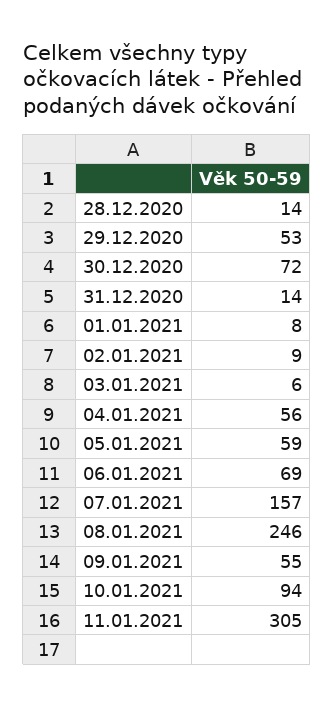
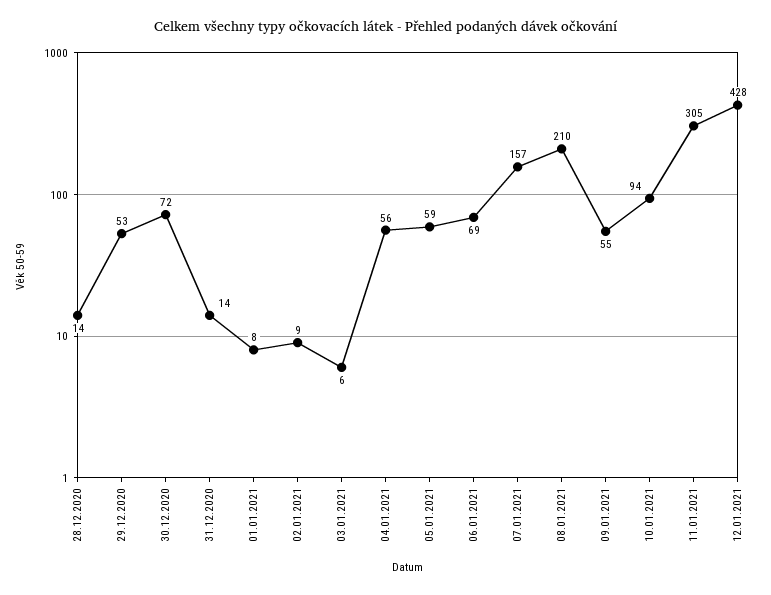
08.01.2021: 246 -> 210
12.01.2021: none -> 428

